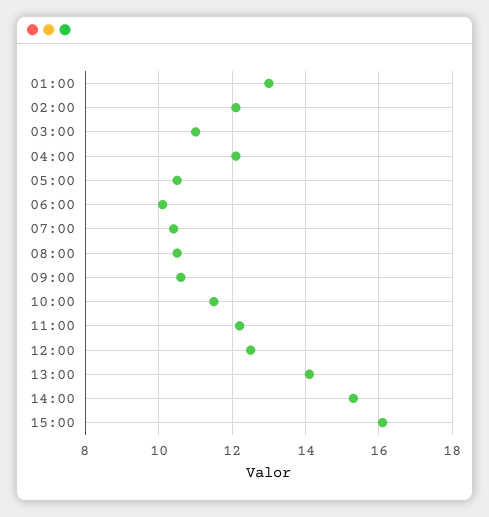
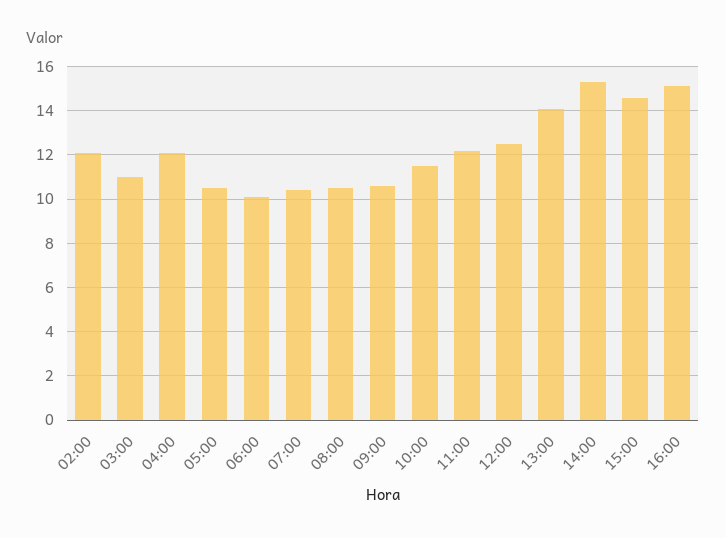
01:00: 13 -> none
15:00: 16 -> 14.5
16:00: none -> 15

